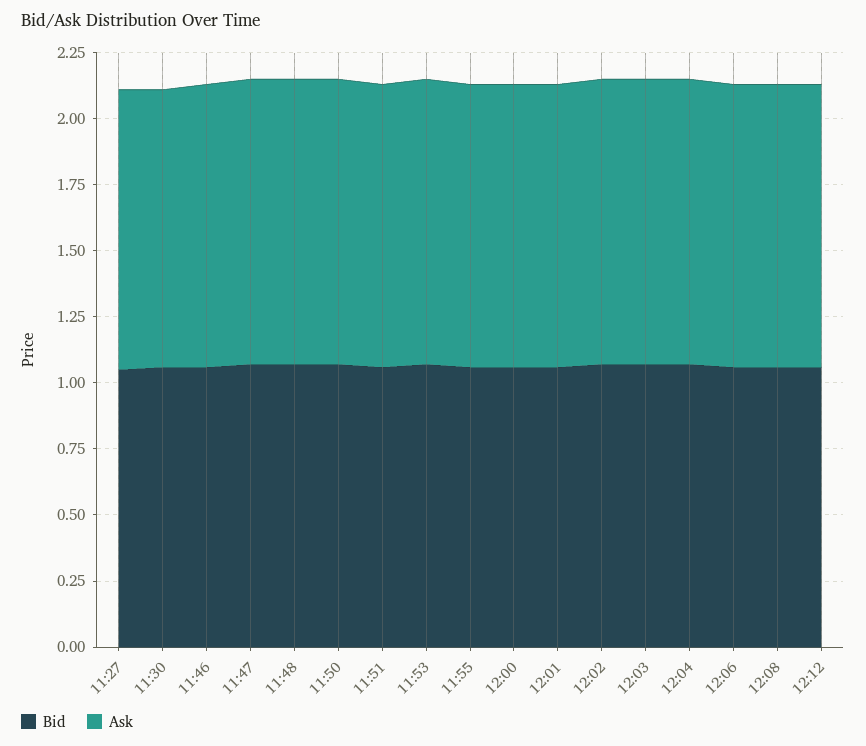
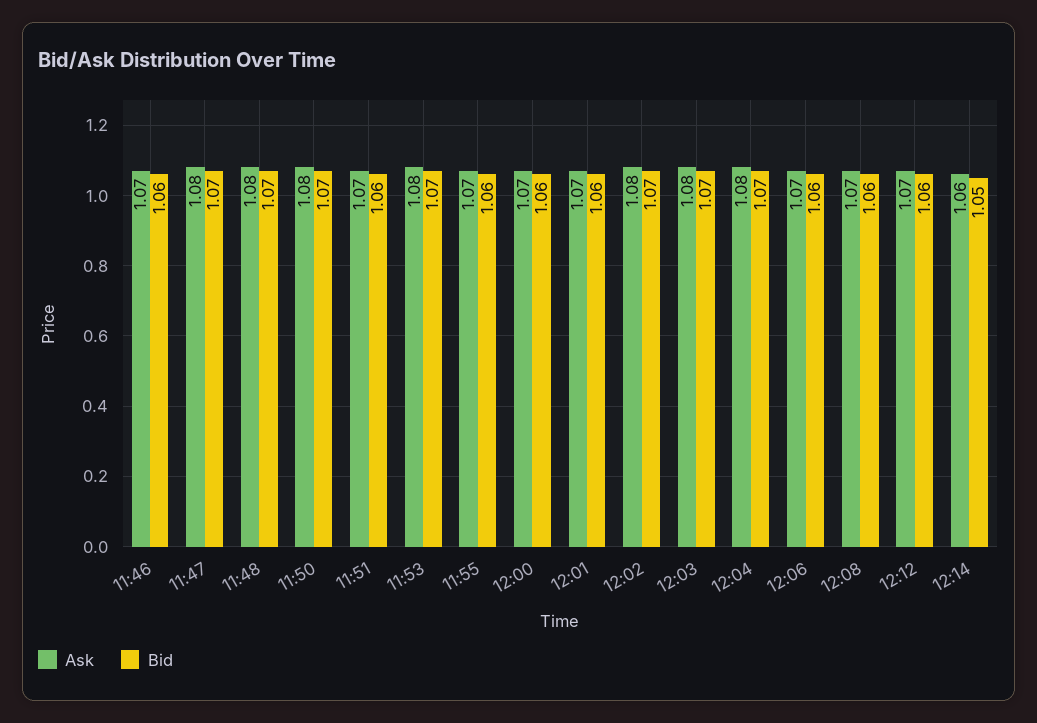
Bid, 11:27: 1.05 -> none
Ask, 11:27: 1.05 -> none
Bid, 11:30: 1.05 -> none
Ask, 11:30: 1.05 -> none
Ask, 12:14: none -> 1.06
Bid, 12:14: none -> 1.05

